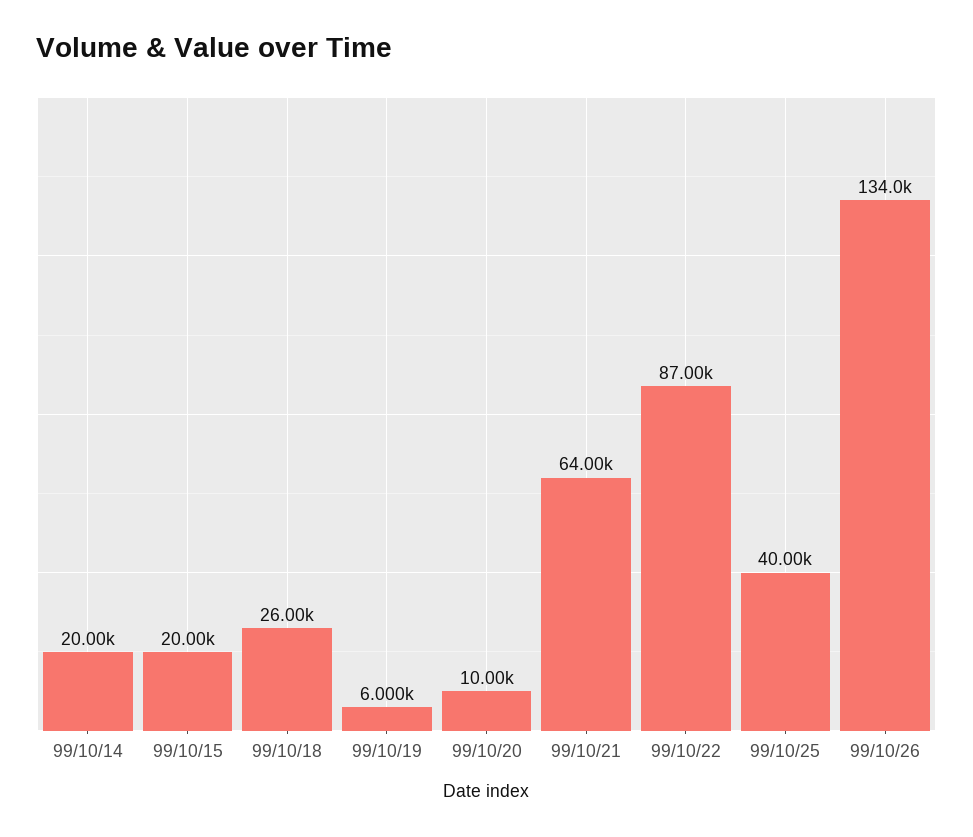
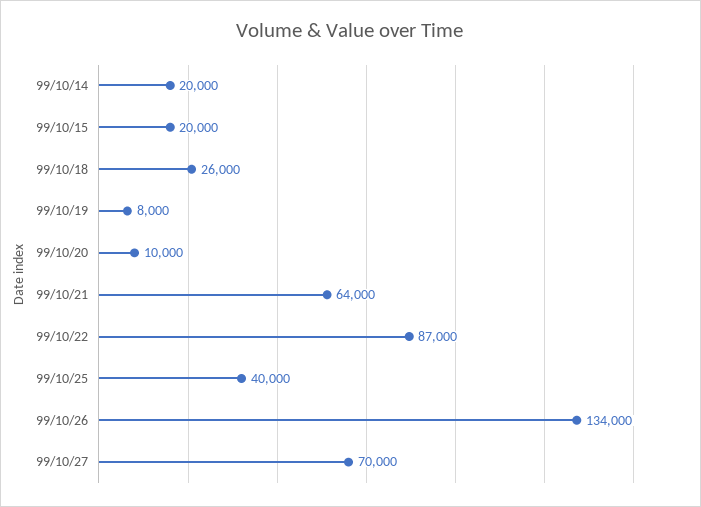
99/10/19: 6000 -> 8000
99/10/27: none -> 70000

